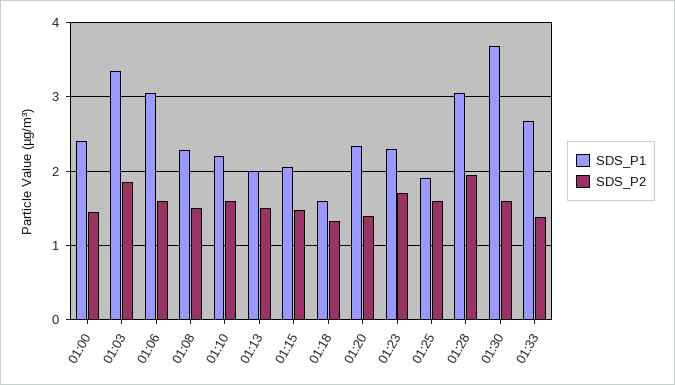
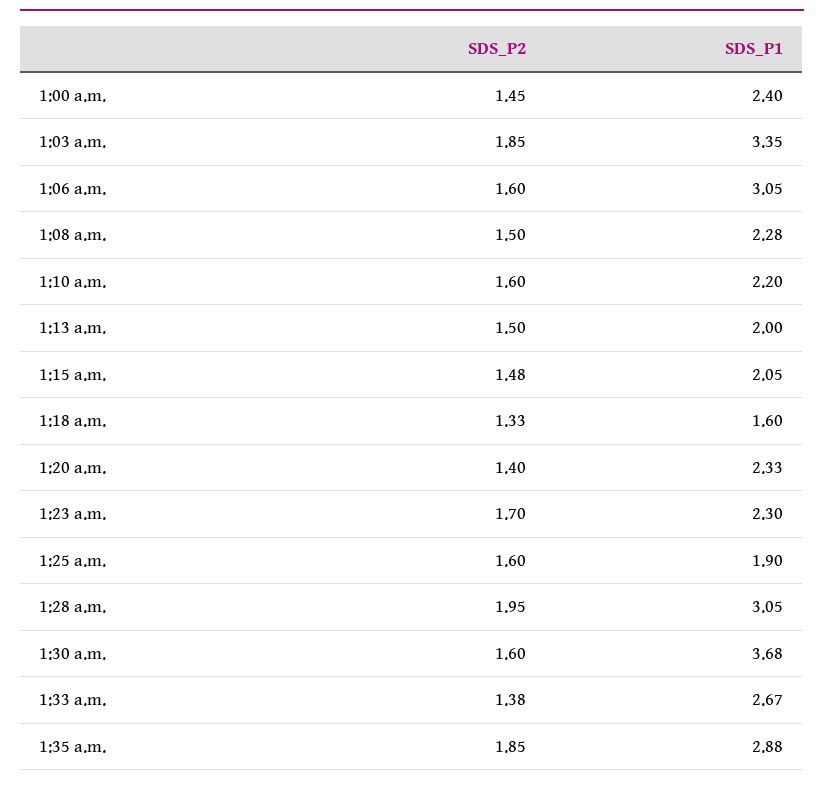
SDS_P2, 1:35 a.m.: none -> 1.85
SDS_P1, 1:35 a.m.: none -> 2.88

